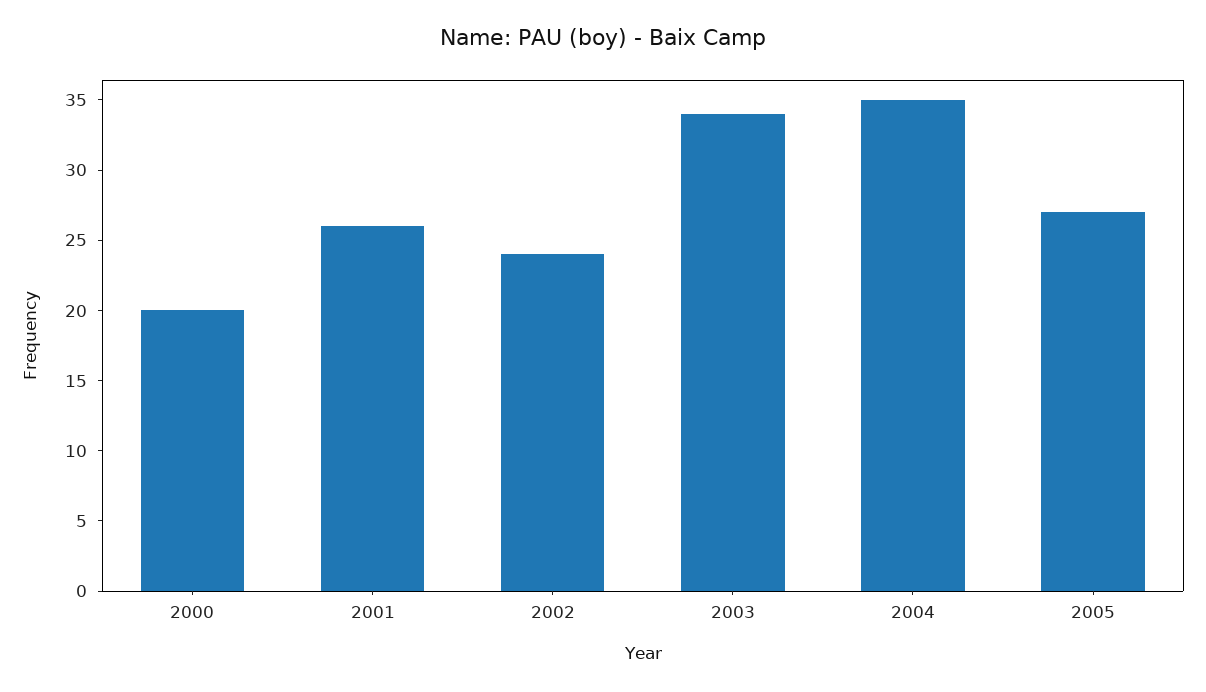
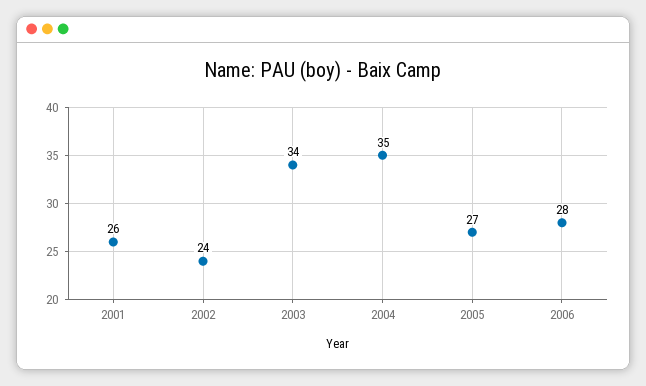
2000: 20 -> none
2006: none -> 28

